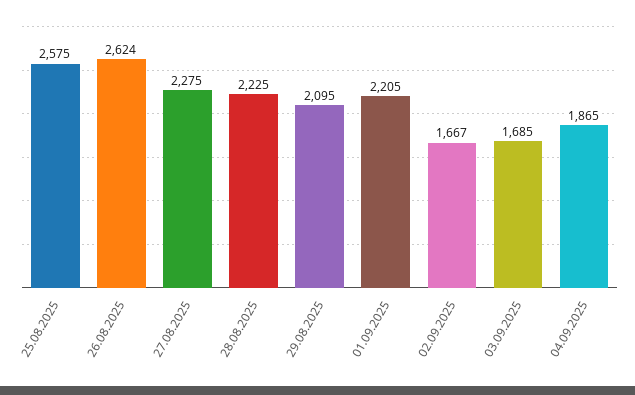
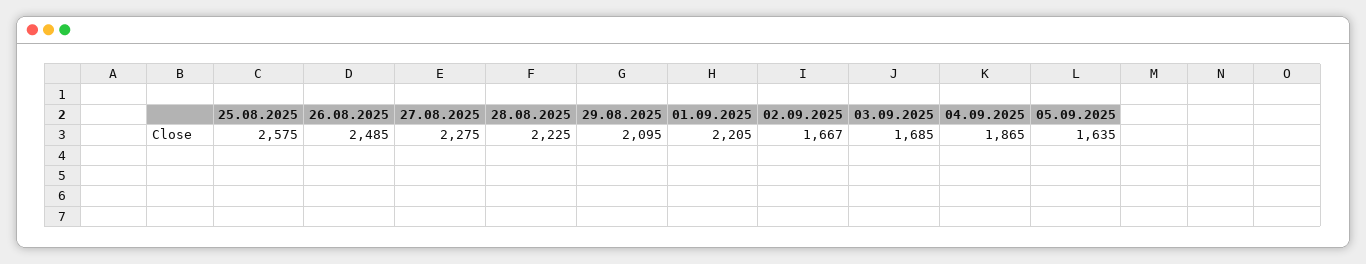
26.08.2025: 2624 -> 2485
05.09.2025: none -> 1635

